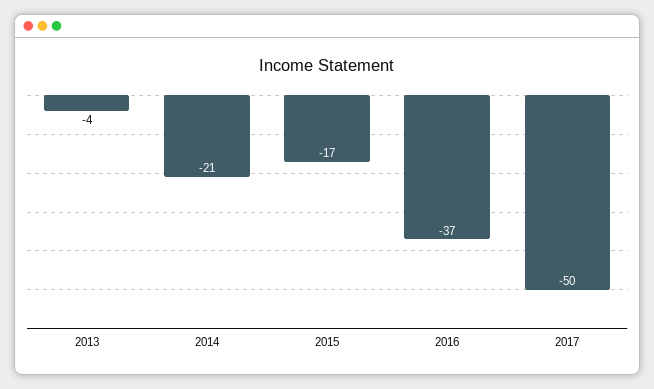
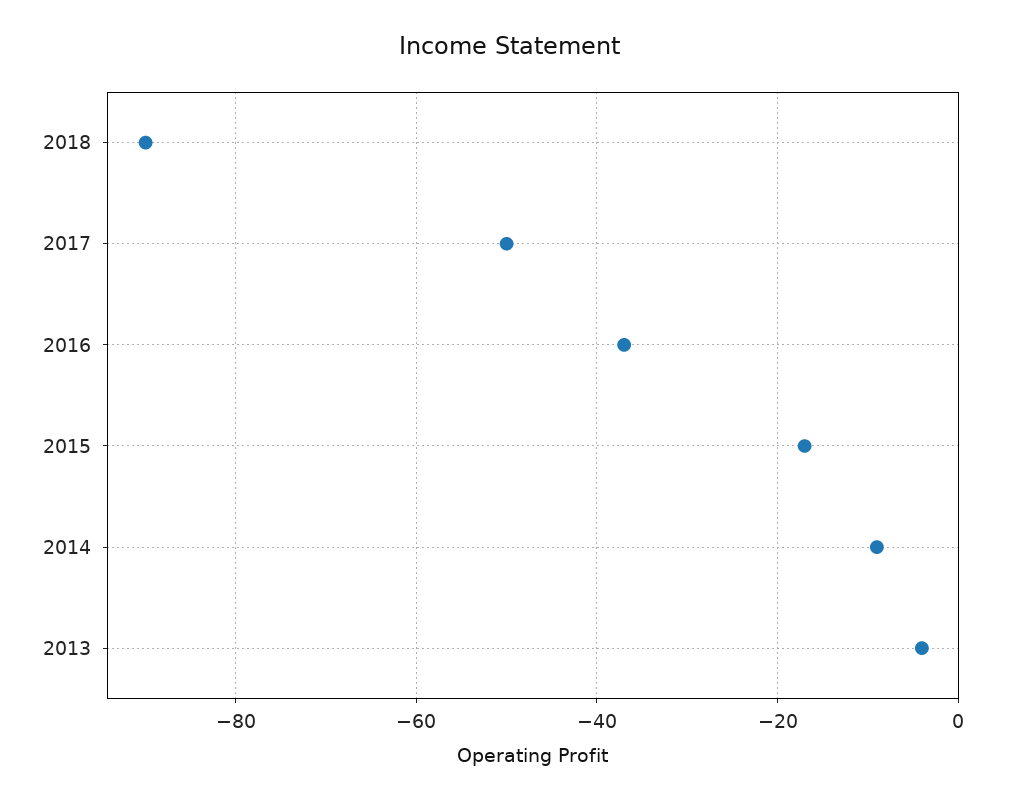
2014: -21 -> -10
2018: none -> -90

